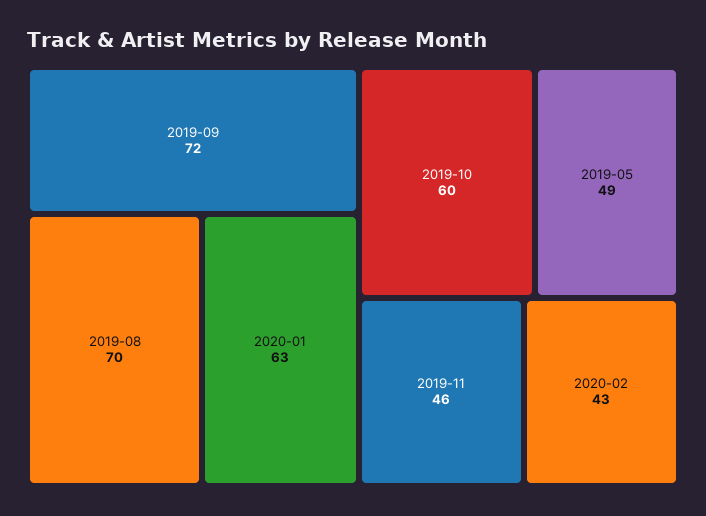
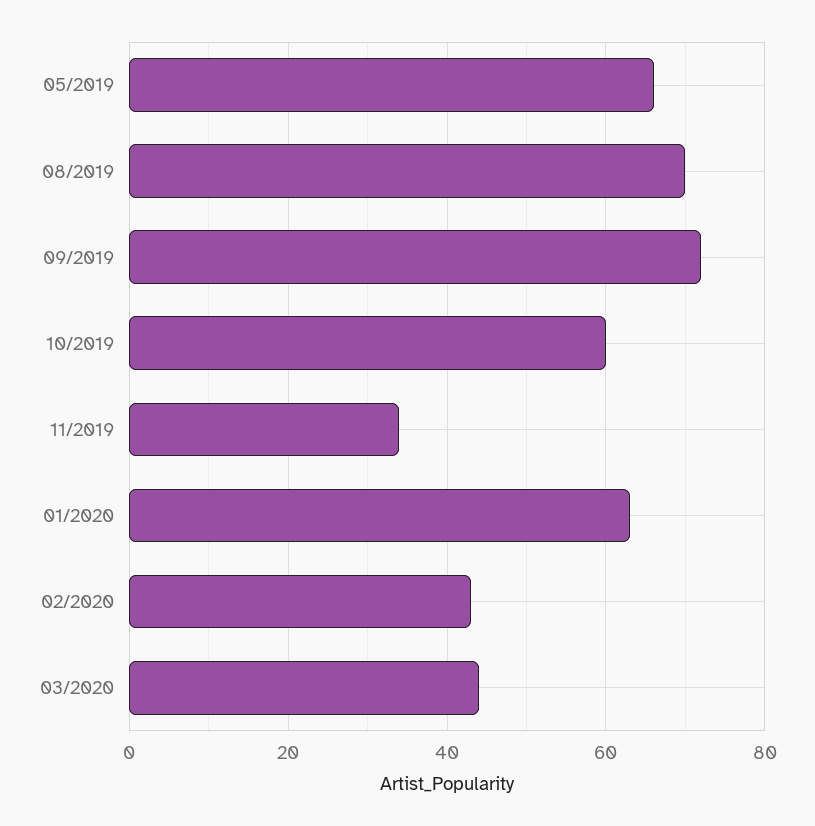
2019-05: 49 -> 65
2019-11: 46 -> 35
03/2020: none -> 45

